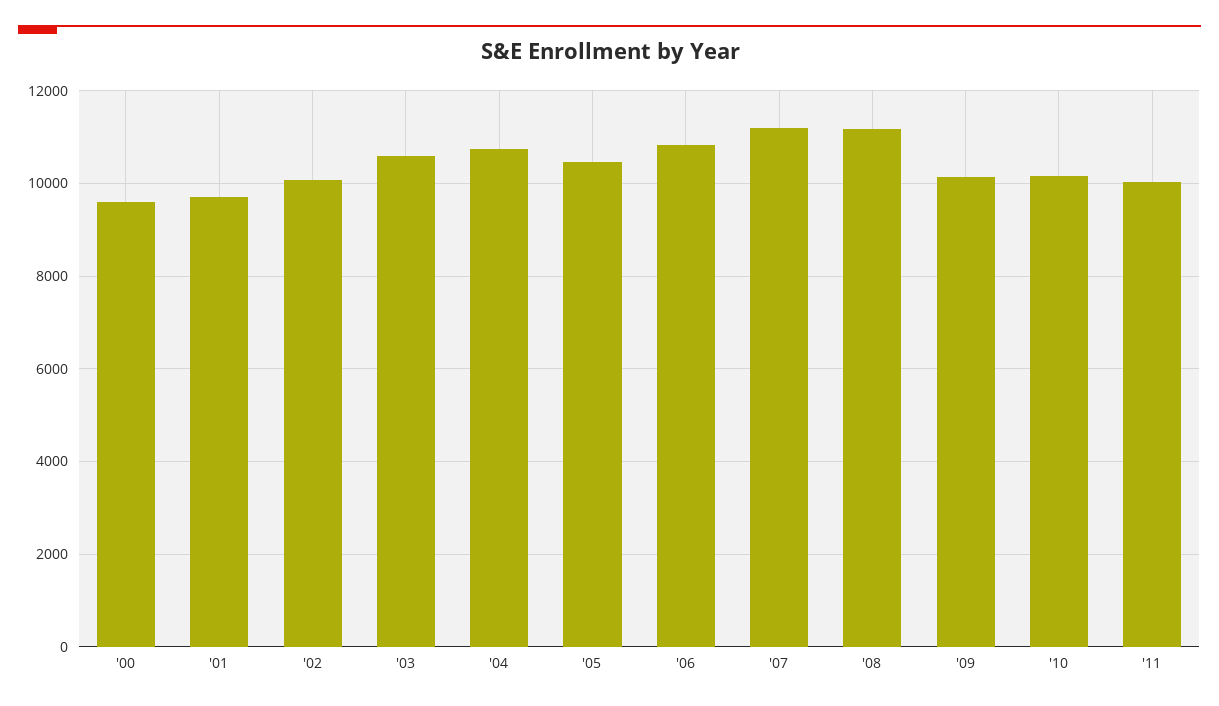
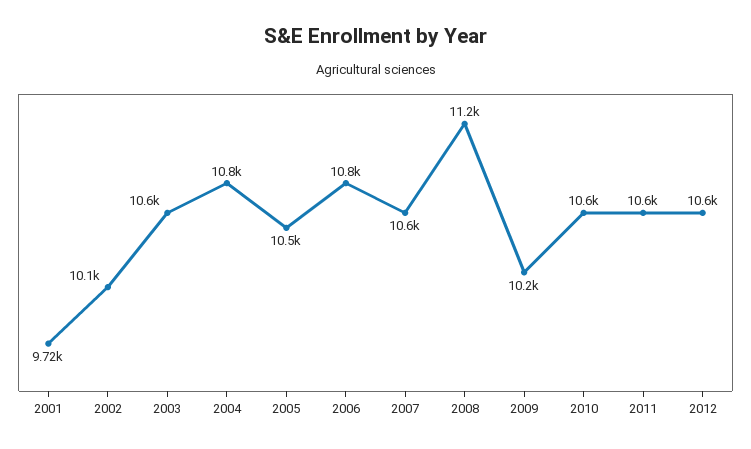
'00: 9600 -> none
'07: 11200 -> 10600
'10: 10200 -> 10600
'11: 10000 -> 10600
2012: none -> 10600

